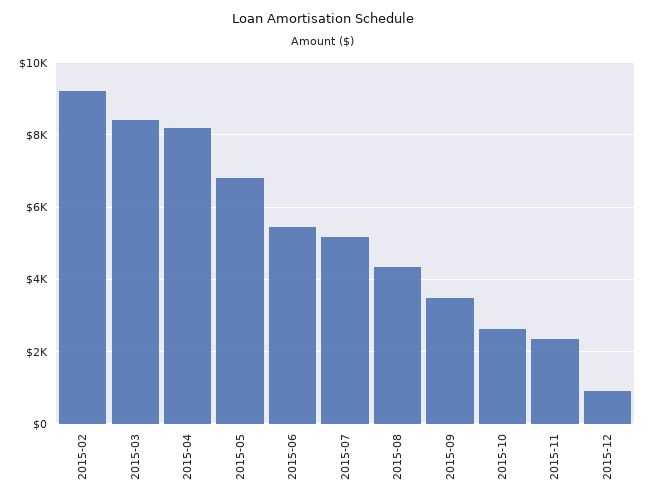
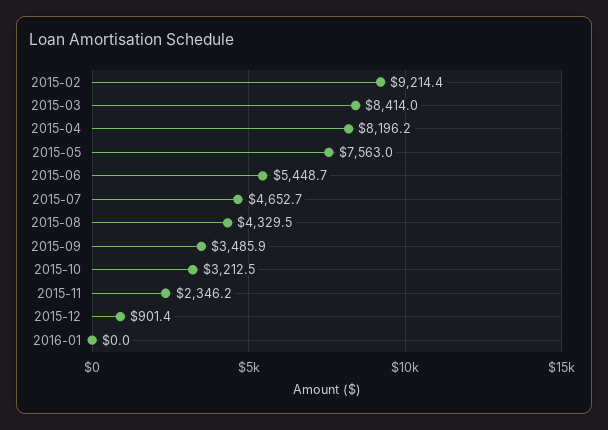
2015-05: 6800 -> 7563
2015-07: 5200 -> 4652.7
2015-10: 2600 -> 3212.5
2016-01: none -> 0

